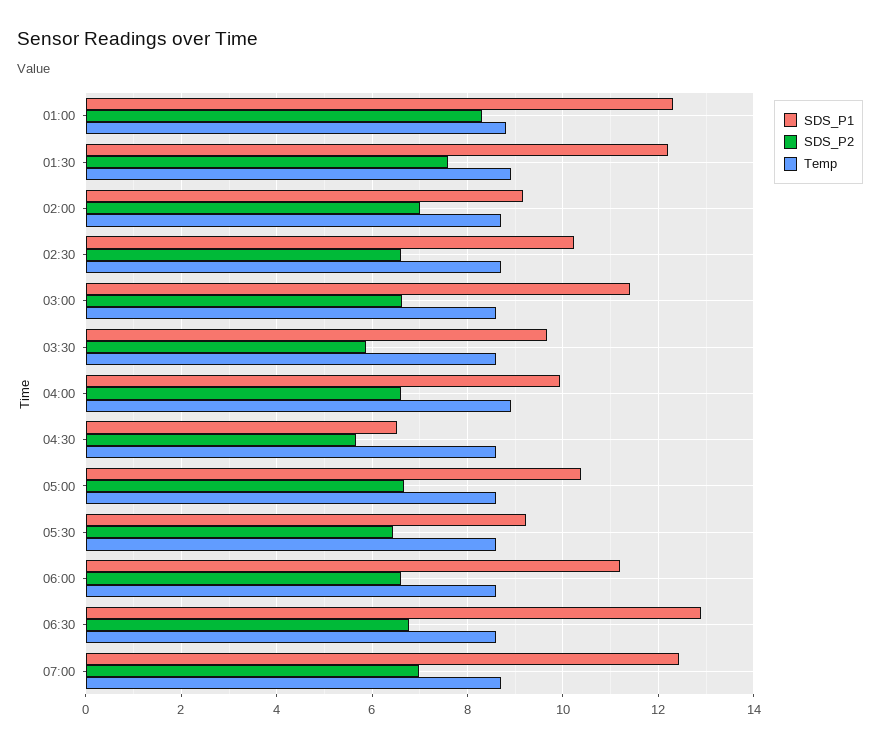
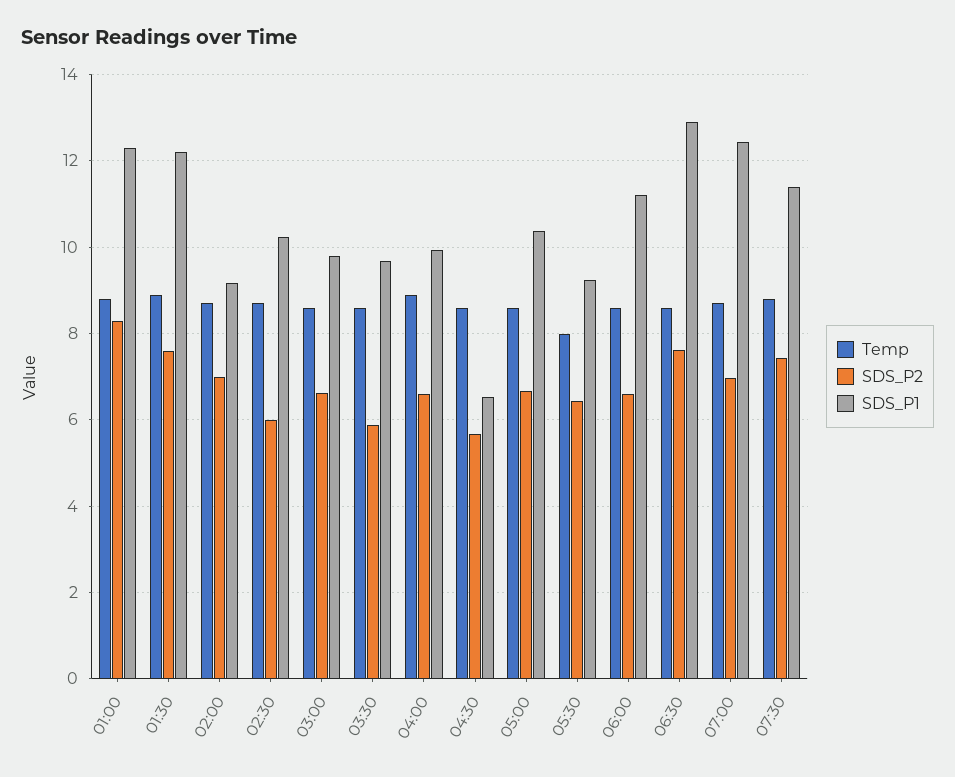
SDS_P2, 02:30: 6.6 -> 6
SDS_P1, 03:00: 11.4 -> 9.8
Temp, 05:30: 8.6 -> 8
SDS_P2, 06:30: 6.8 -> 7.6
Temp, 07:30: none -> 8.8
SDS_P2, 07:30: none -> 7.4
SDS_P1, 07:30: none -> 11.4

